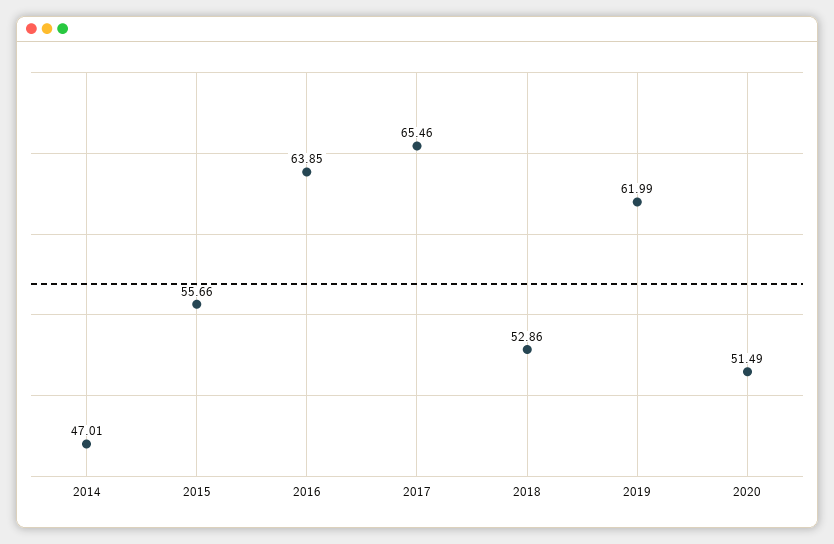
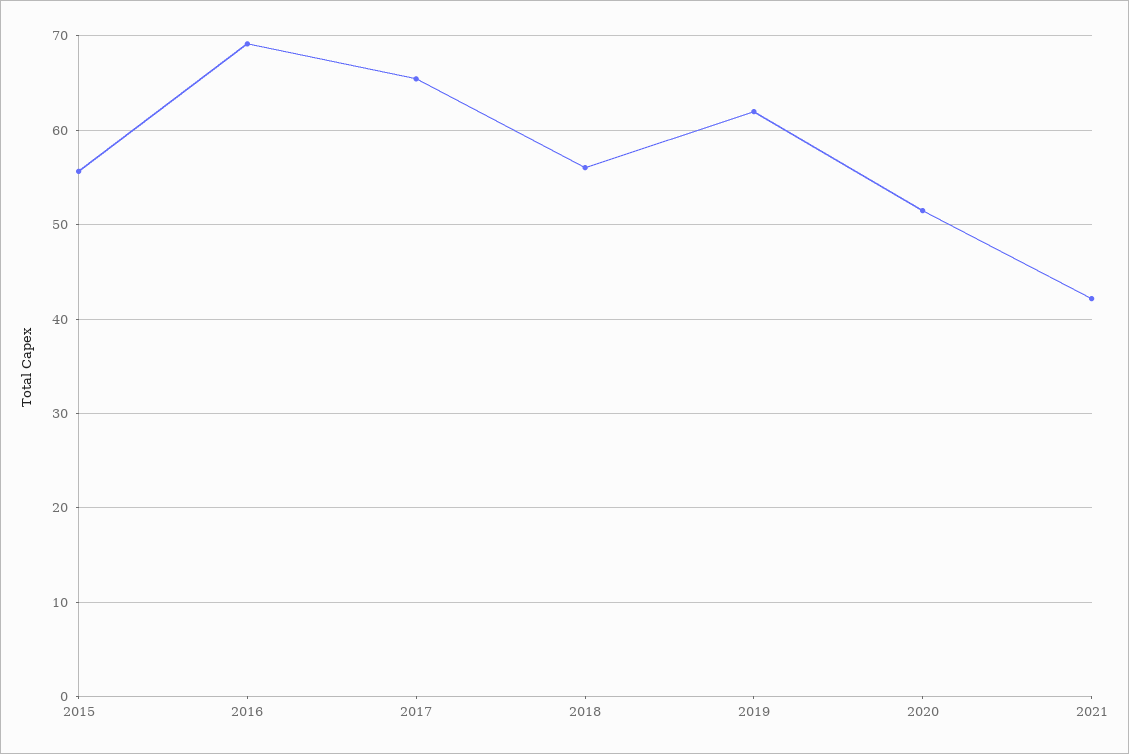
2014: 47.01 -> none
2016: 63.85 -> 69
2018: 52.86 -> 56
2021: none -> 42

